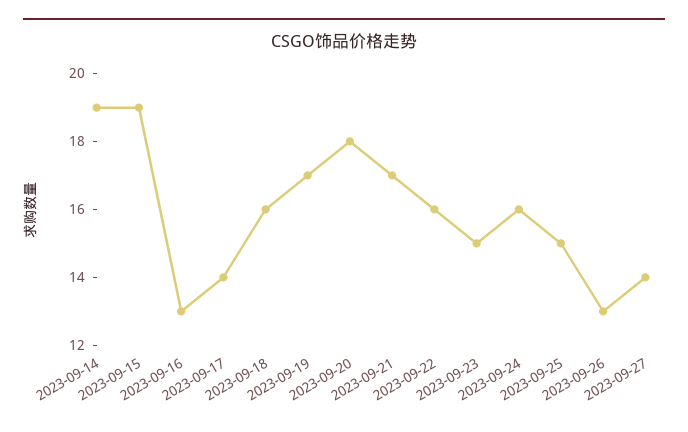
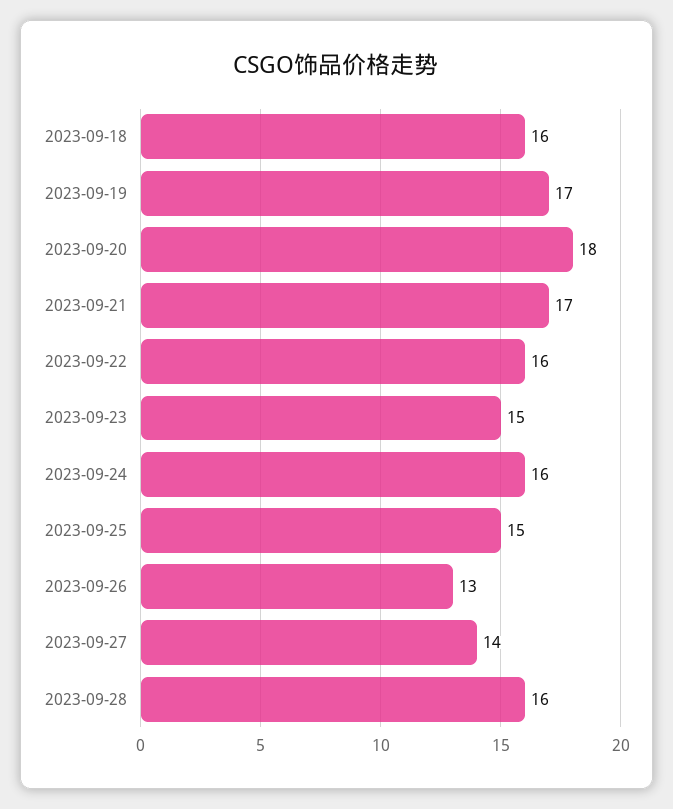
2023-09-14: 19 -> none
2023-09-15: 19 -> none
2023-09-16: 13 -> none
2023-09-17: 14 -> none
2023-09-28: none -> 16

